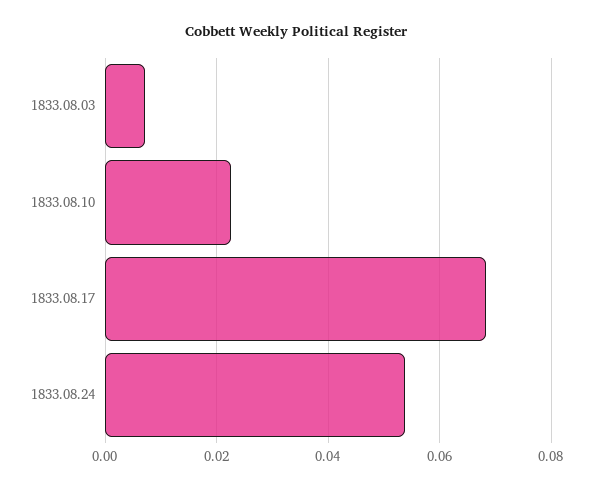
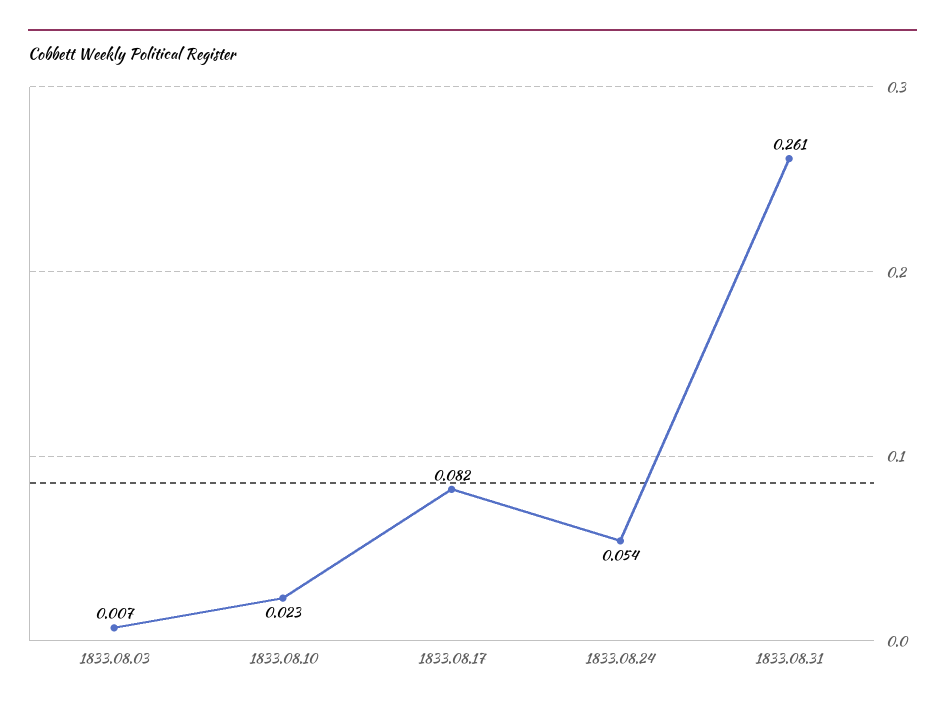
1833.08.17: 0.068 -> 0.082
1833.08.31: none -> 0.261

